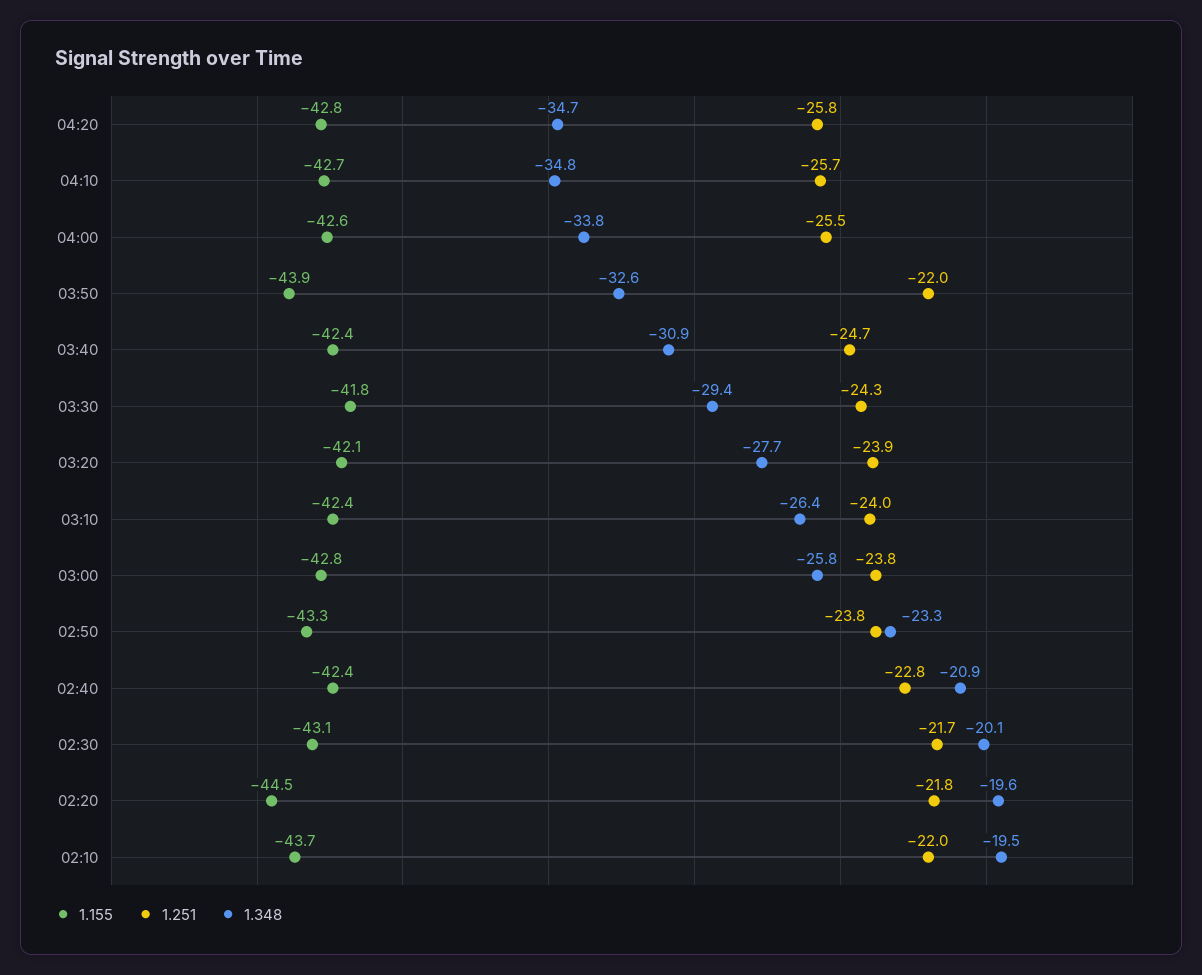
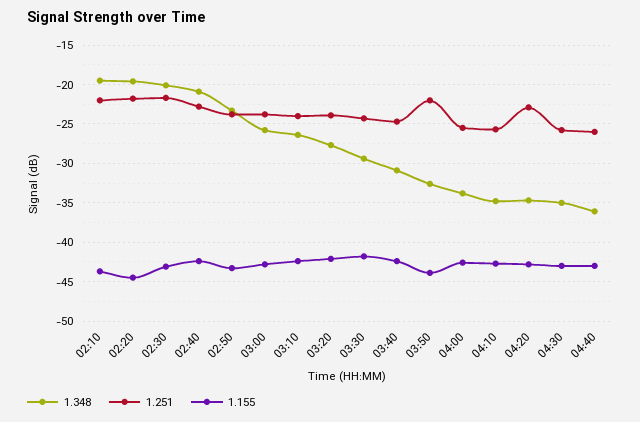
1.251, 04:20: -25.8 -> -23
1.348, 04:30: none -> -35
1.251, 04:30: none -> -26
1.155, 04:30: none -> -43
1.348, 04:40: none -> -36
1.251, 04:40: none -> -26
1.155, 04:40: none -> -43

